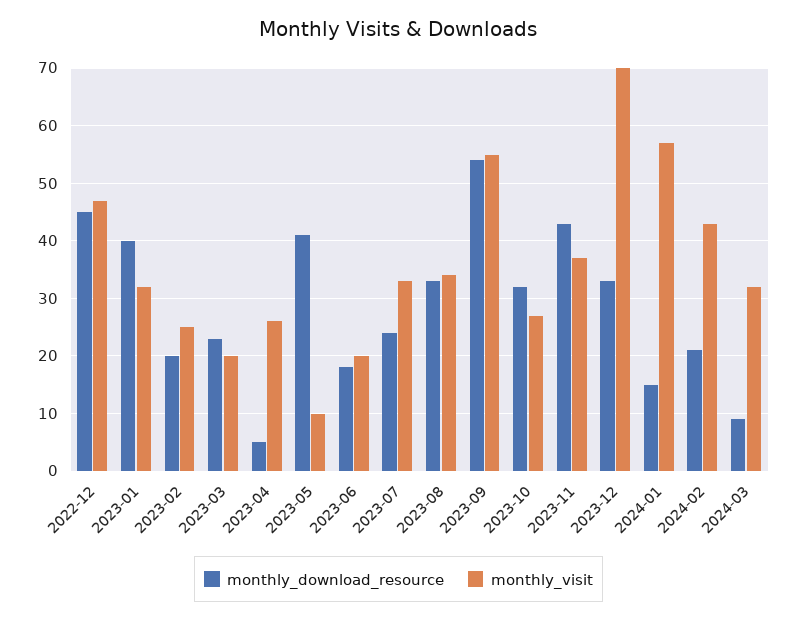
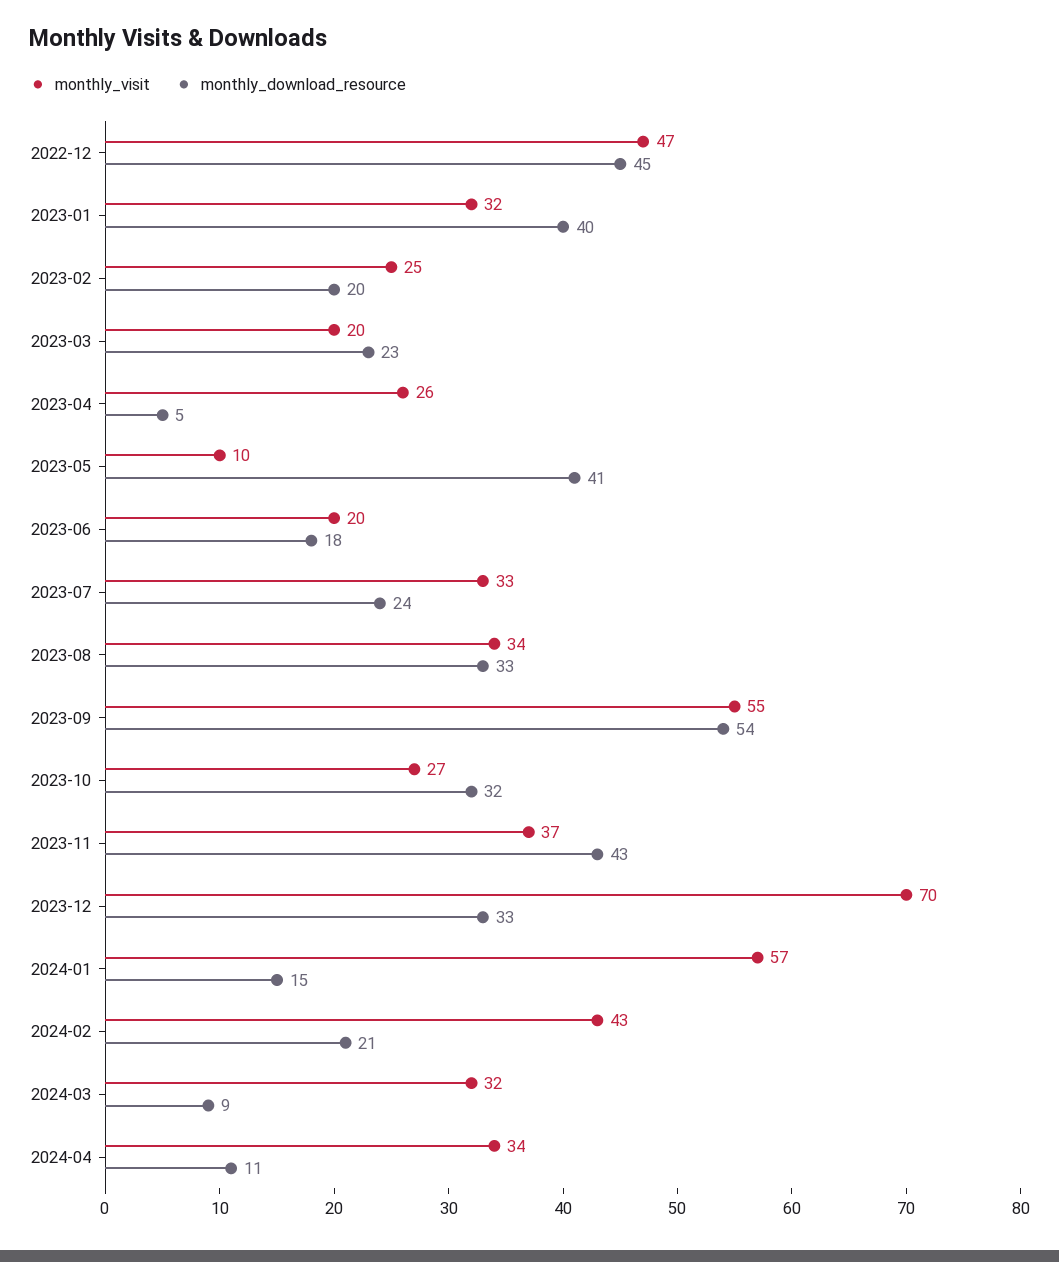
monthly_visit, 2024-04: none -> 34
monthly_download_resource, 2024-04: none -> 11

